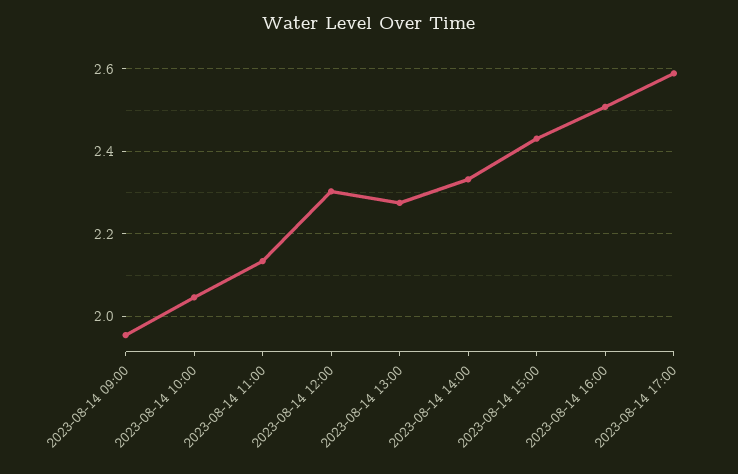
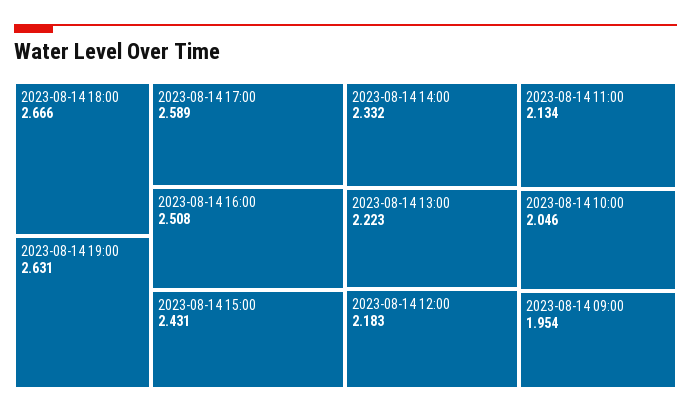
2023-08-14 12:00: 2.3 -> 2.183
2023-08-14 13:00: 2.28 -> 2.223
2023-08-14 18:00: none -> 2.666
2023-08-14 19:00: none -> 2.631

